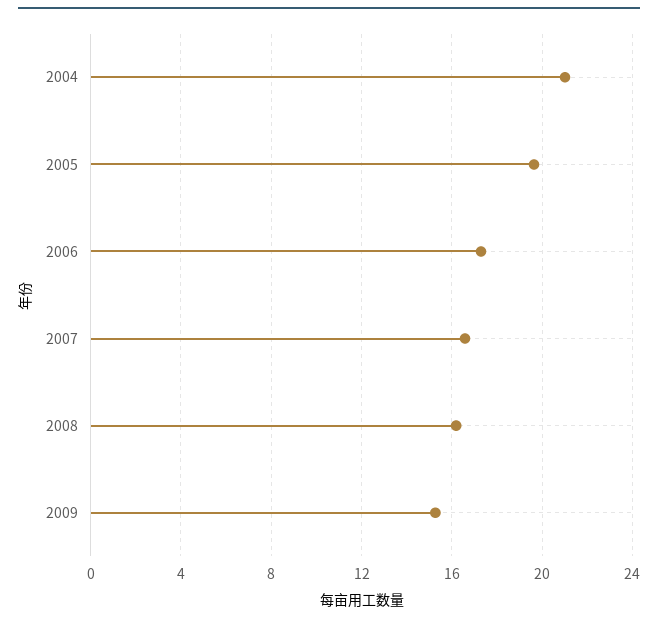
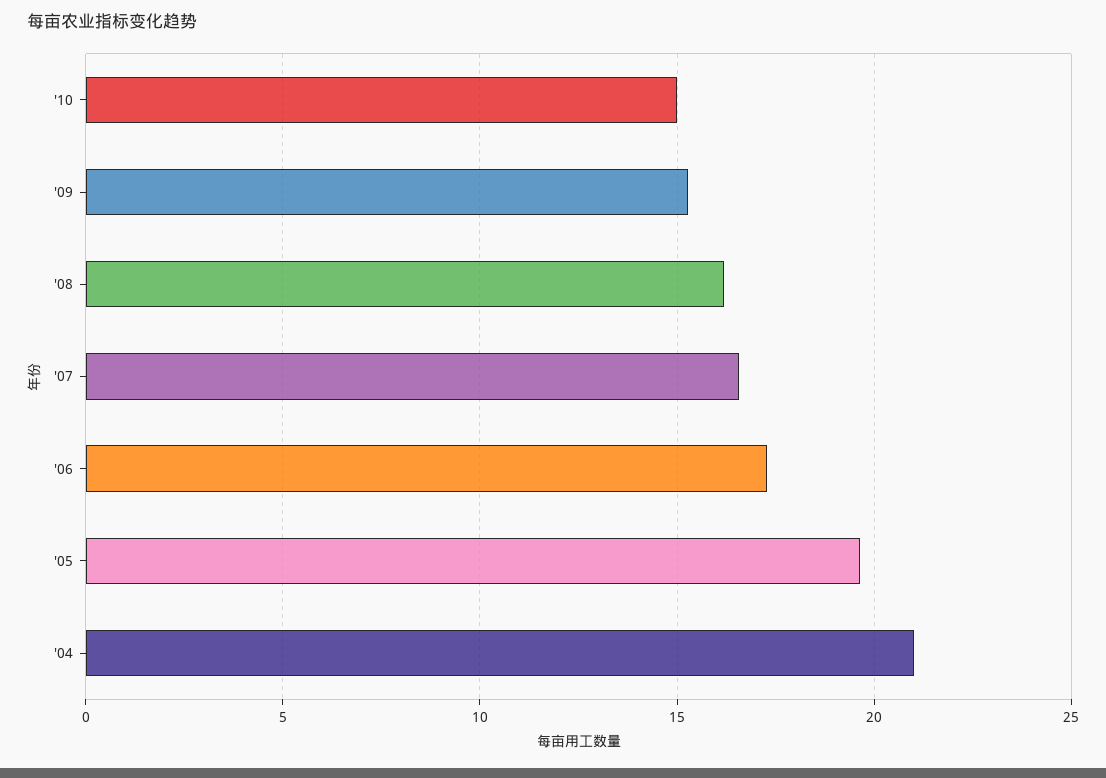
'10: none -> 15

